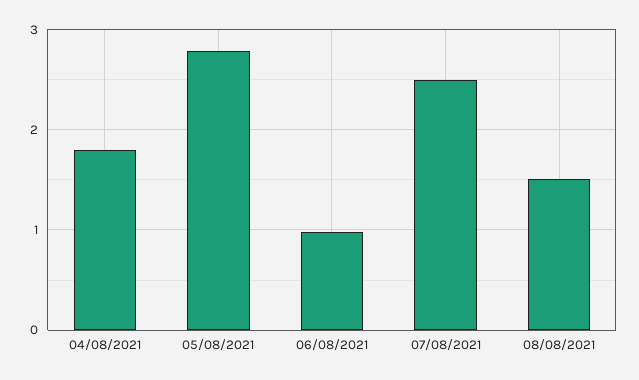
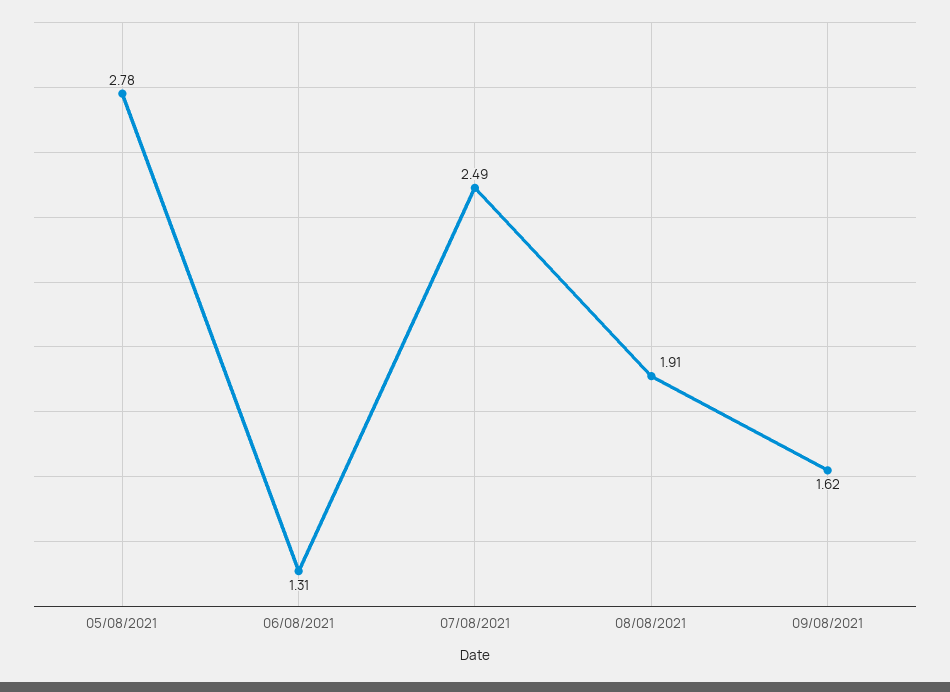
04/08/2021: 1.8 -> none
06/08/2021: 1 -> 1.31
08/08/2021: 1.5 -> 1.91
09/08/2021: none -> 1.62

